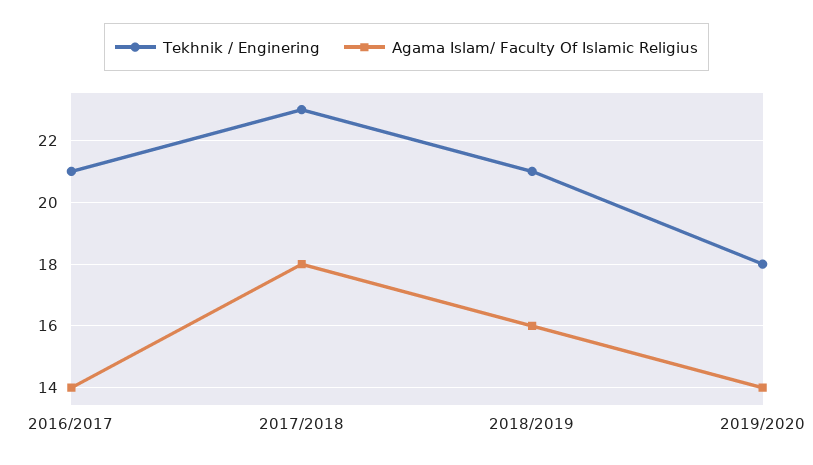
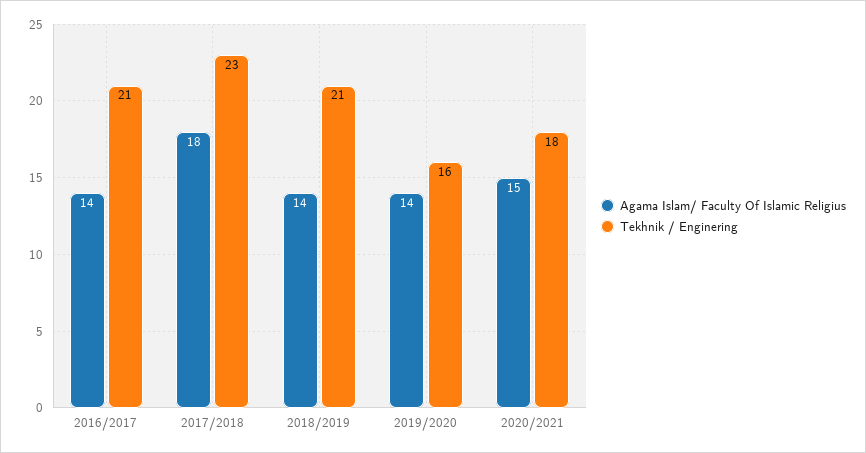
Agama Islam/ Faculty Of Islamic Religius, 2018/2019: 16 -> 14
Tekhnik / Enginering, 2019/2020: 18 -> 16
Agama Islam/ Faculty Of Islamic Religius, 2020/2021: none -> 15
Tekhnik / Enginering, 2020/2021: none -> 18

